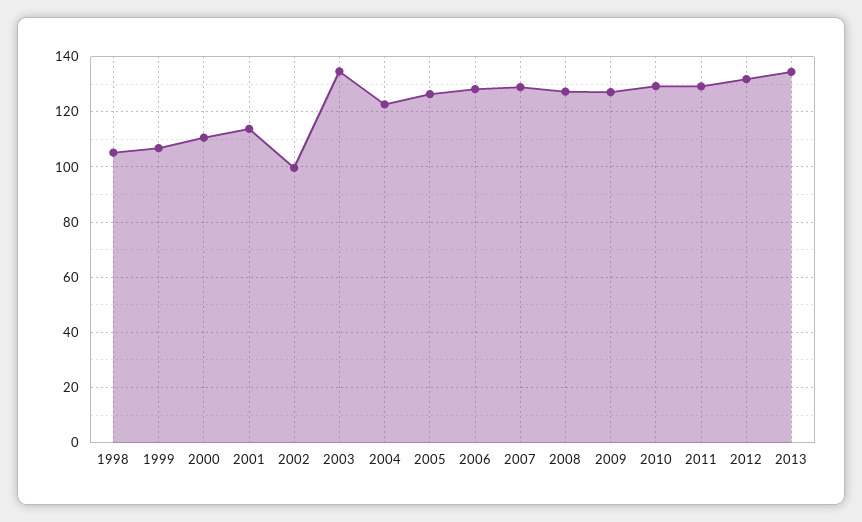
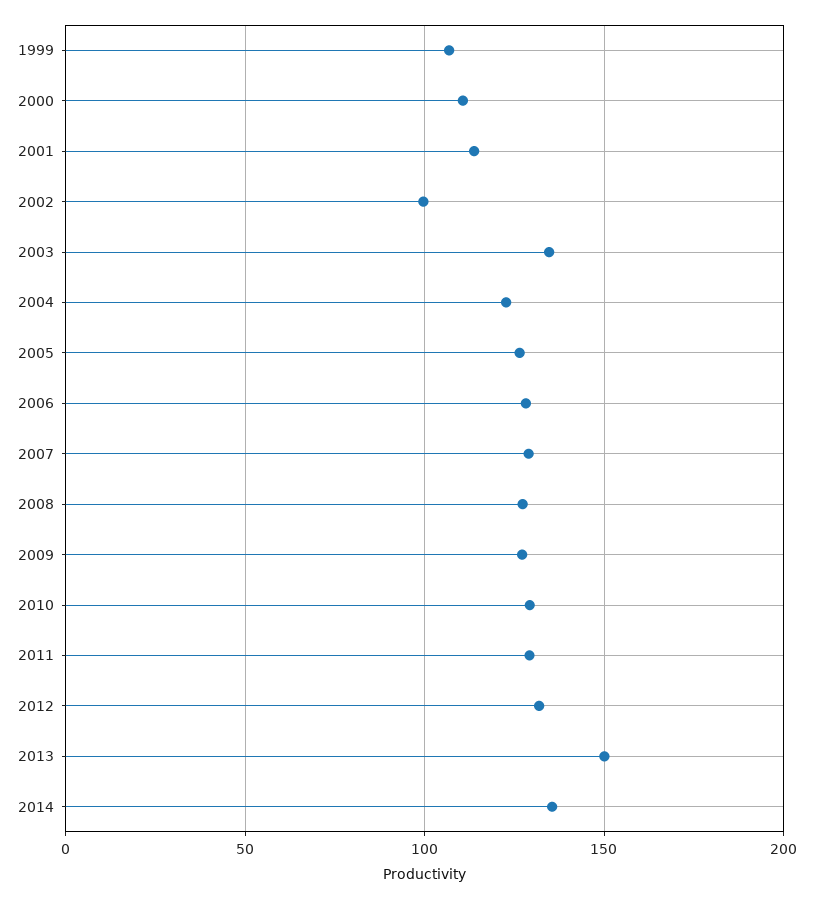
1998: 105 -> none
2013: 135 -> 150
2014: none -> 135

